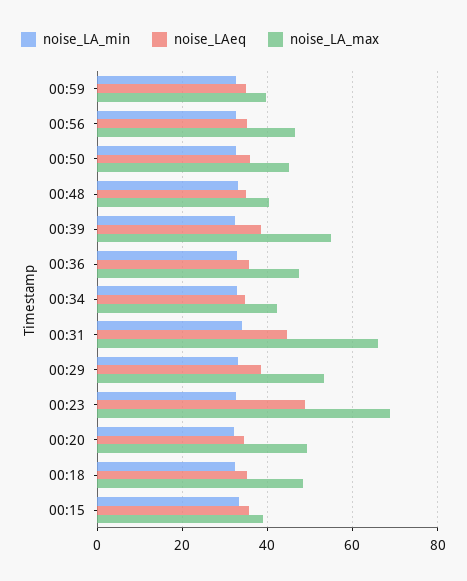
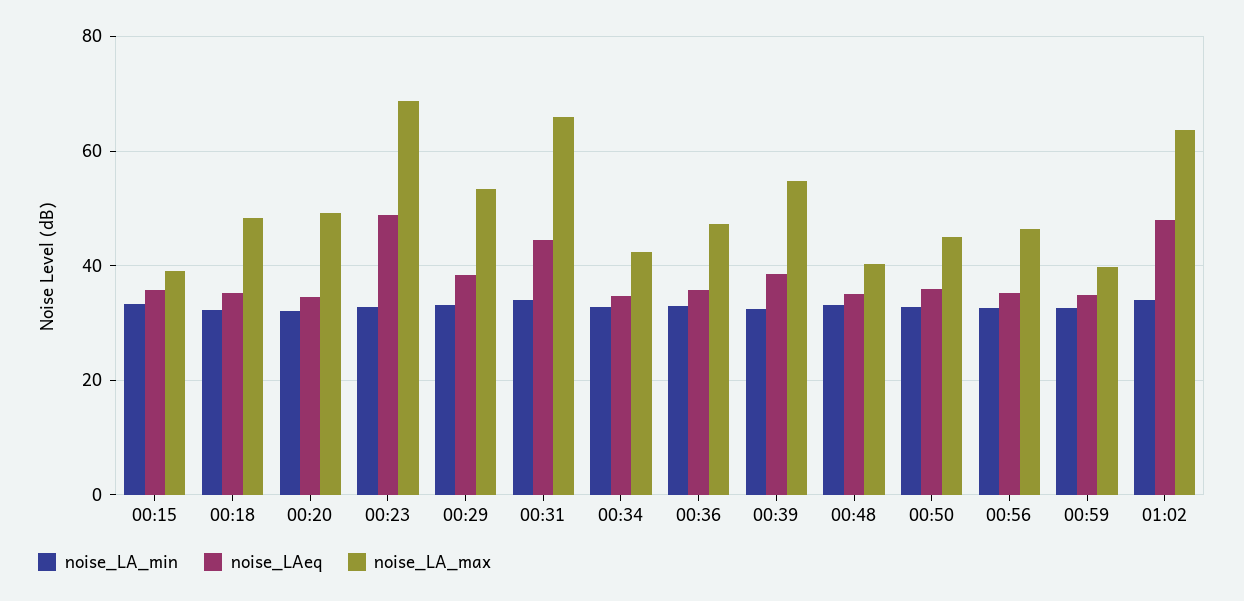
noise_LA_min, 01:02: none -> 34
noise_LAeq, 01:02: none -> 48
noise_LA_max, 01:02: none -> 64

